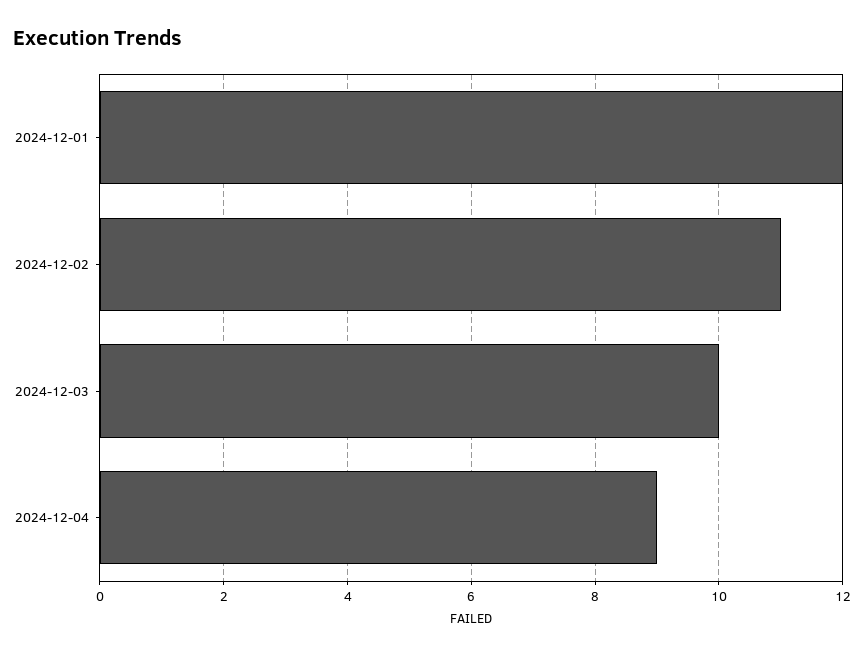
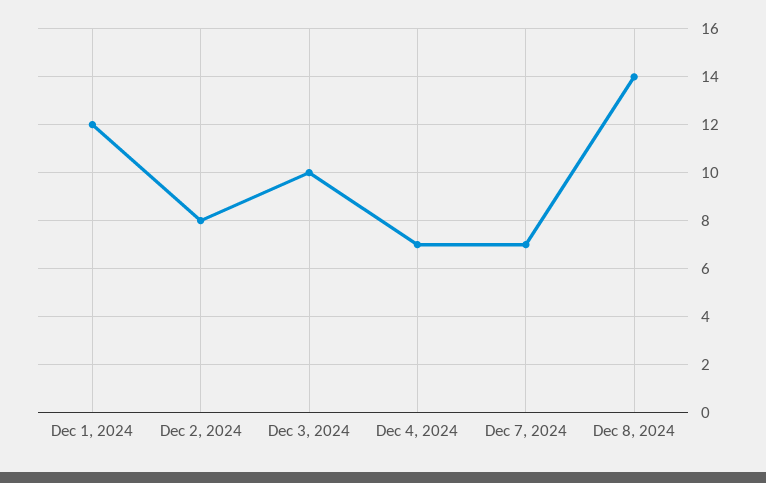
2024-12-02: 11 -> 8
2024-12-04: 9 -> 7
Dec 7, 2024: none -> 7
Dec 8, 2024: none -> 14

